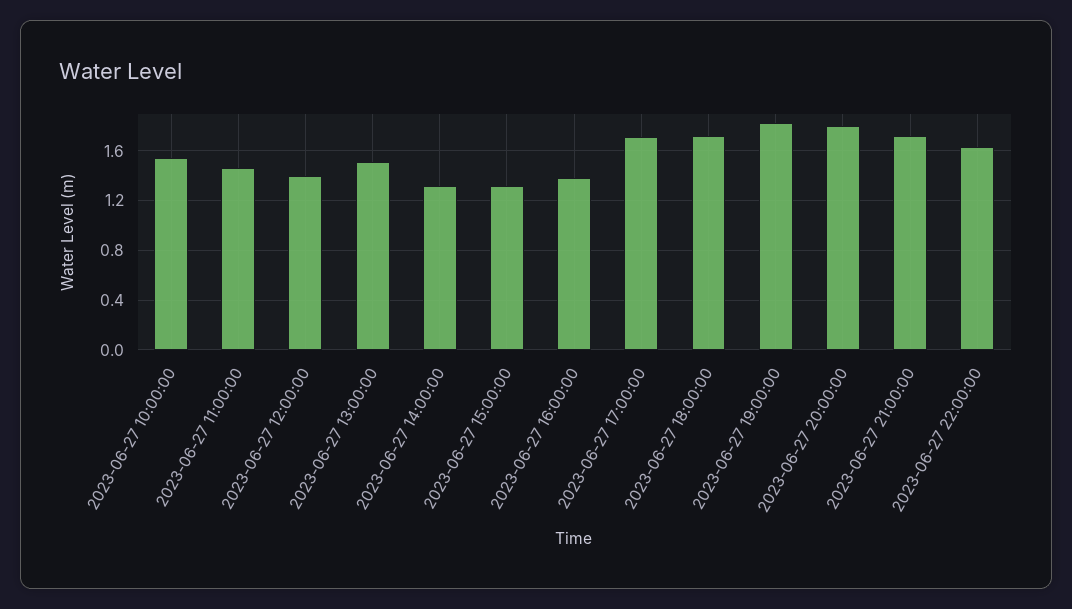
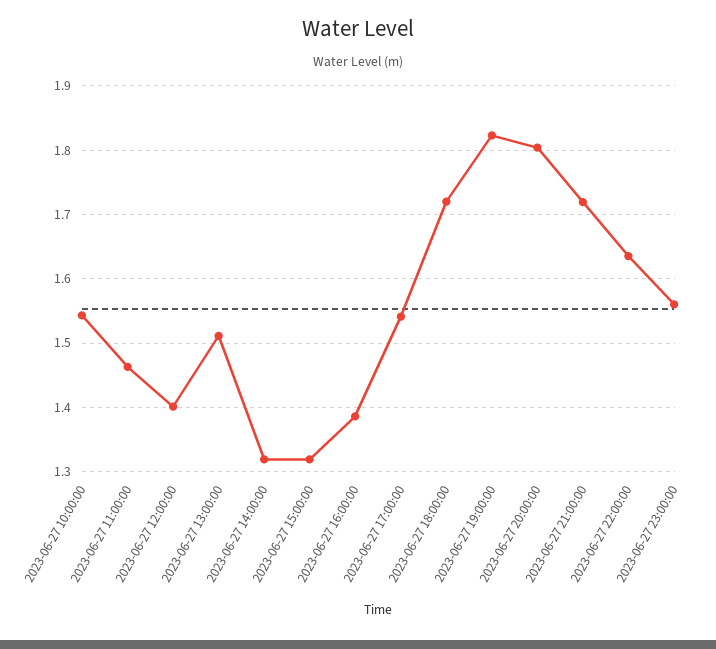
2023-06-27 17:00:00: 1.7 -> 1.54
2023-06-27 23:00:00: none -> 1.56

